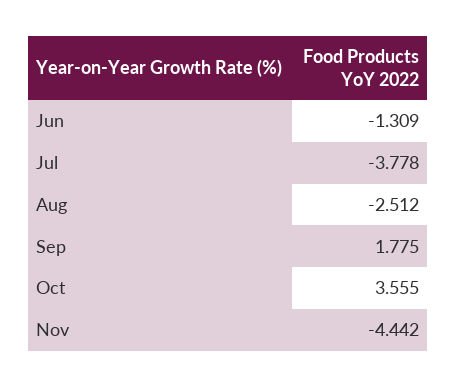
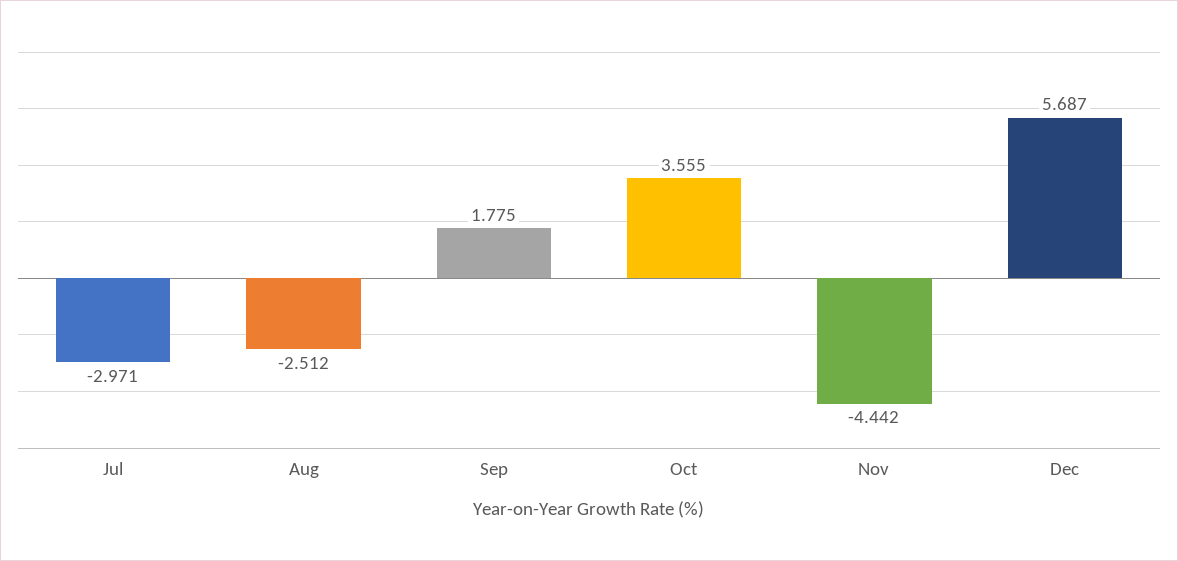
Jun: -1.309 -> none
Jul: -3.778 -> -2.971
Dec: none -> 5.687

